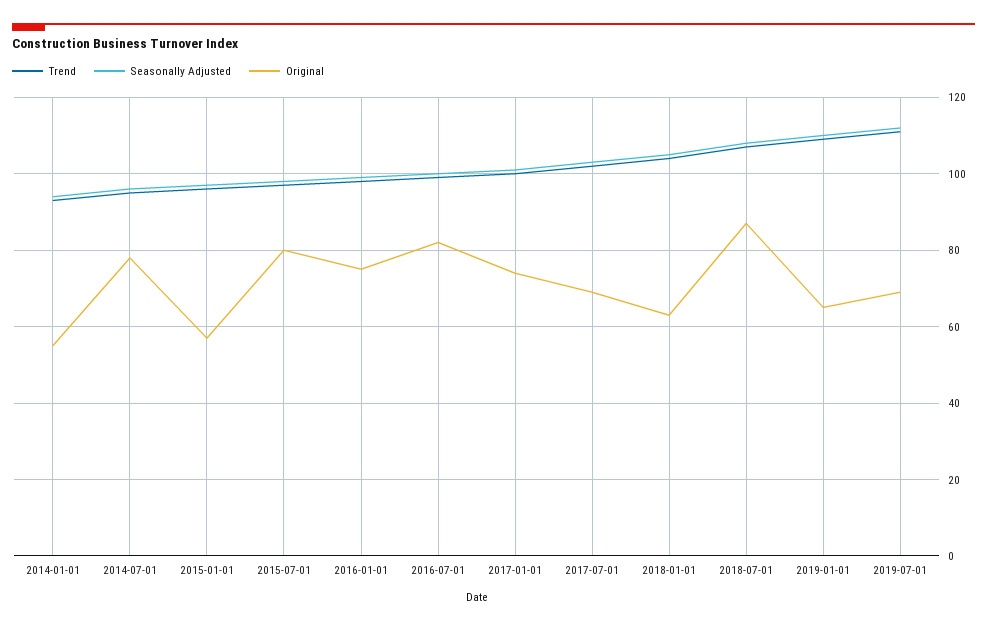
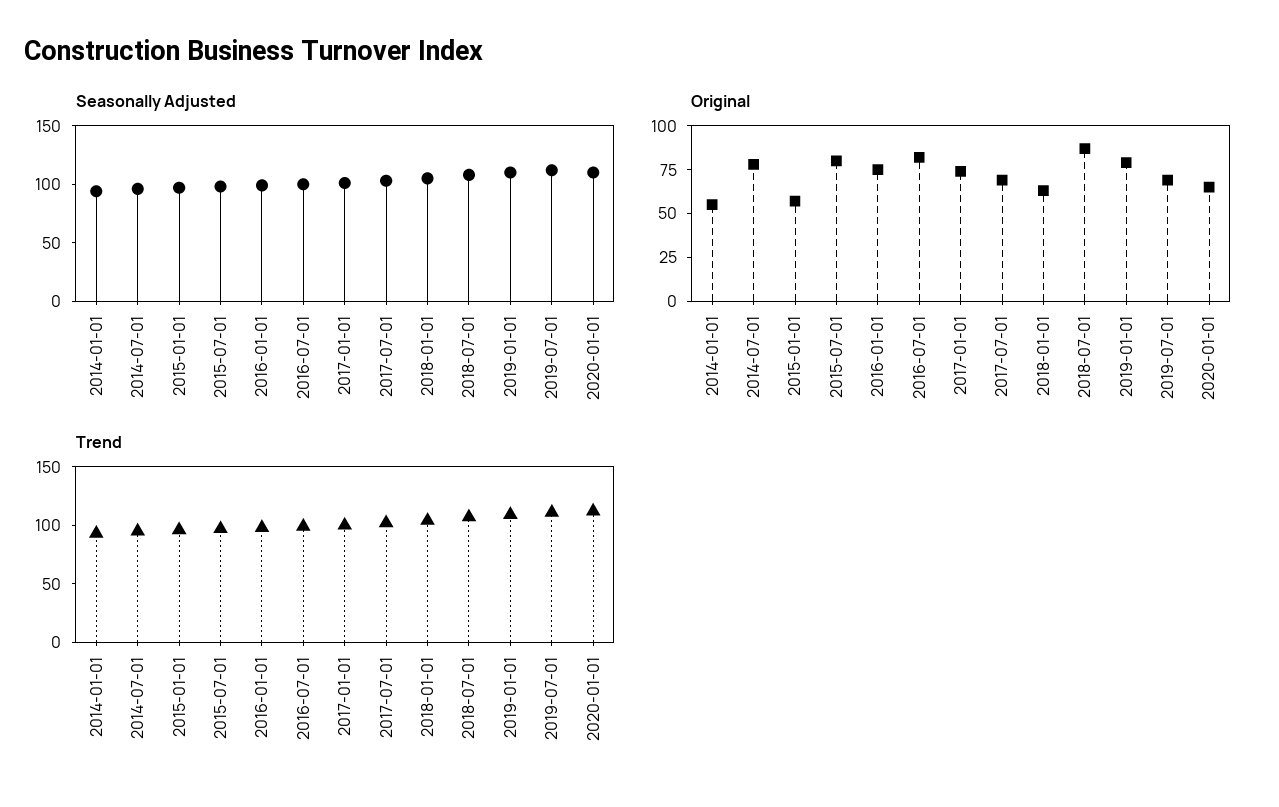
Original, 2019-01-01: 65 -> 80
Seasonally Adjusted, 2020-01-01: none -> 110
Original, 2020-01-01: none -> 65
Trend, 2020-01-01: none -> 110

